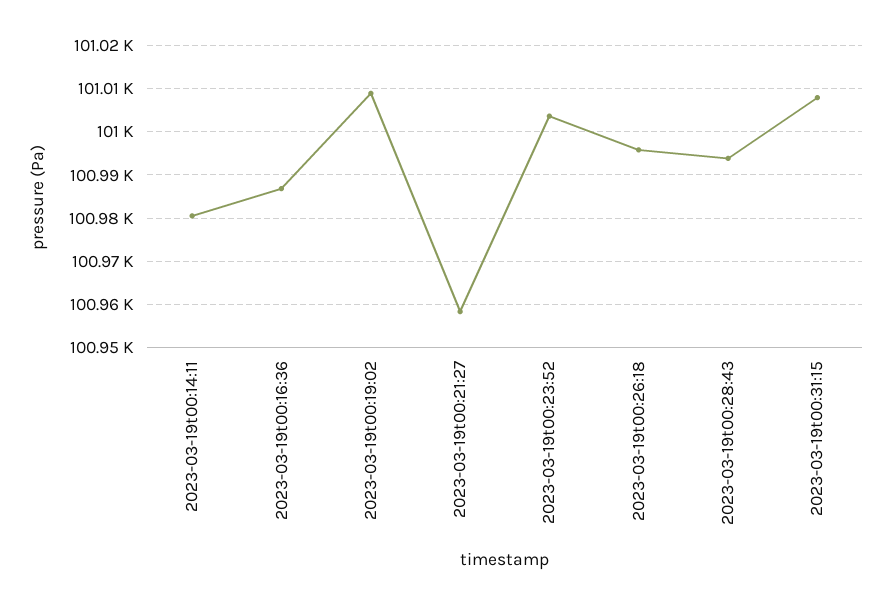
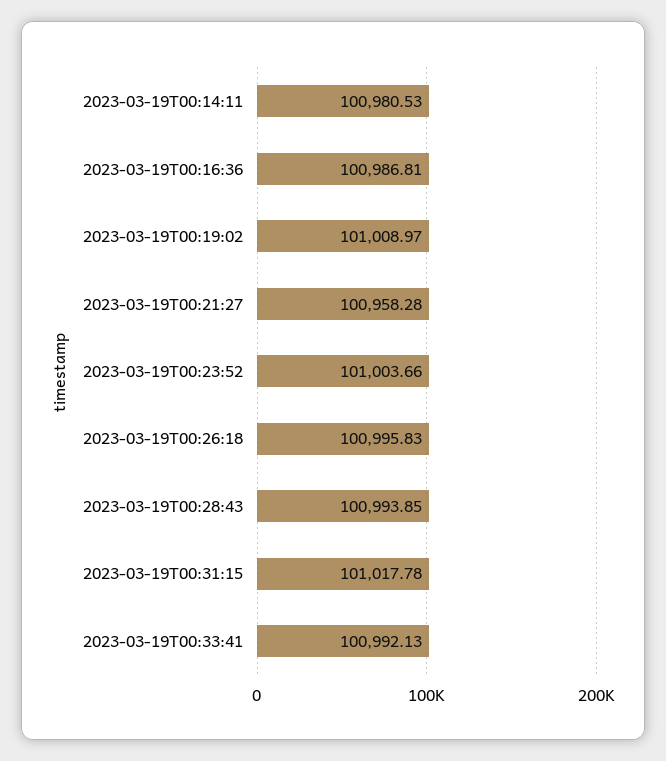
2023-03-19t00:31:15: 101008 -> 101017.78
2023-03-19T00:33:41: none -> 100992.13

